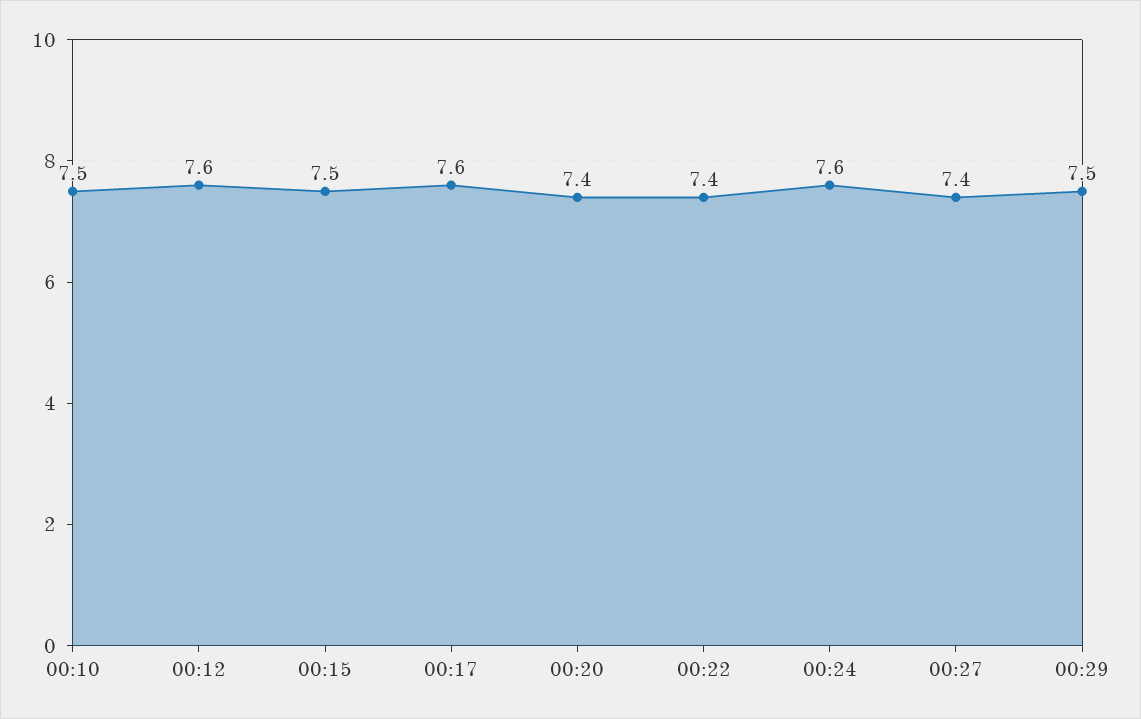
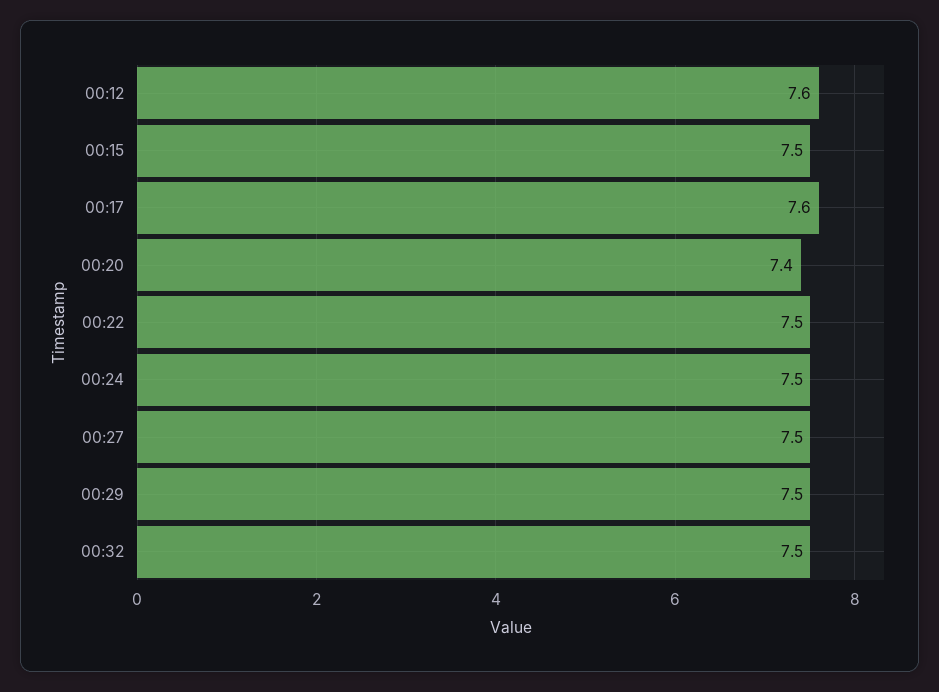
00:10: 7.5 -> none
00:22: 7.4 -> 7.5
00:24: 7.6 -> 7.5
00:27: 7.4 -> 7.5
00:32: none -> 7.5

